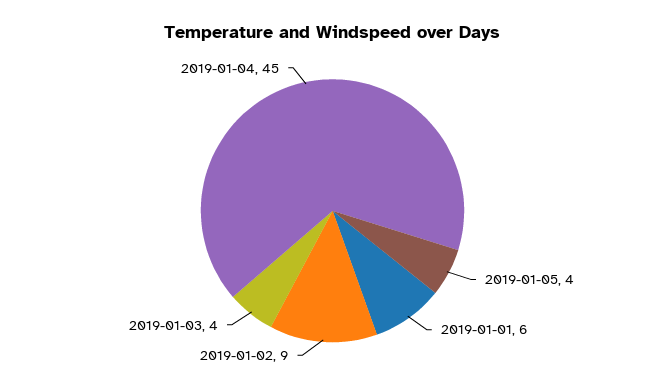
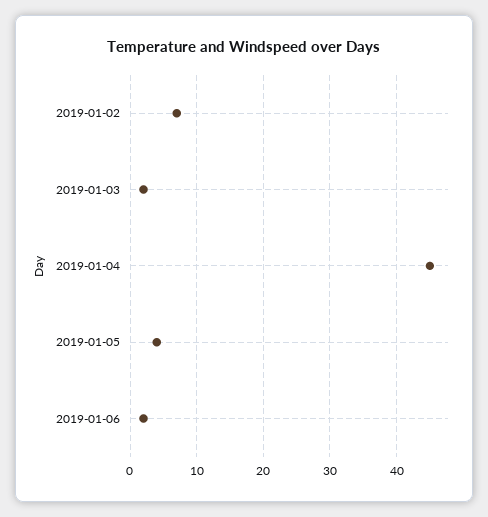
2019-01-01: 6 -> none
2019-01-02: 9 -> 7
2019-01-03: 4 -> 2
2019-01-06: none -> 2

